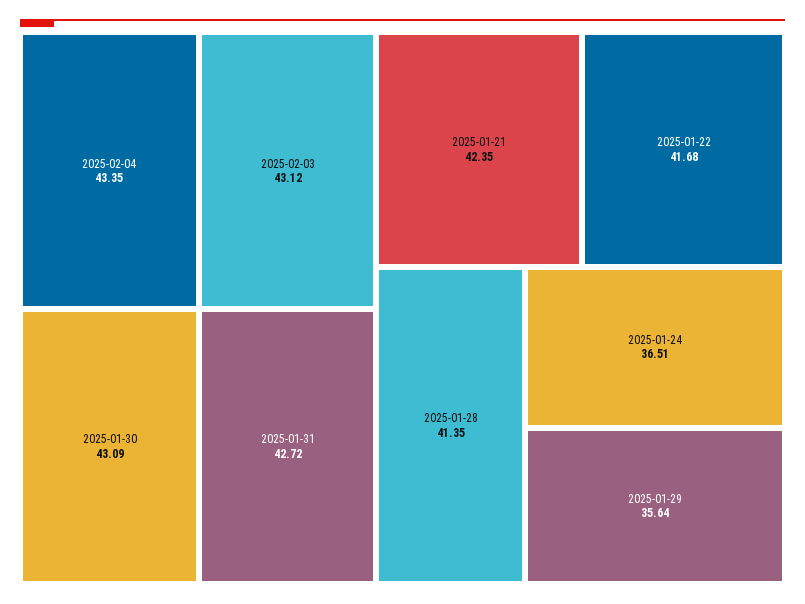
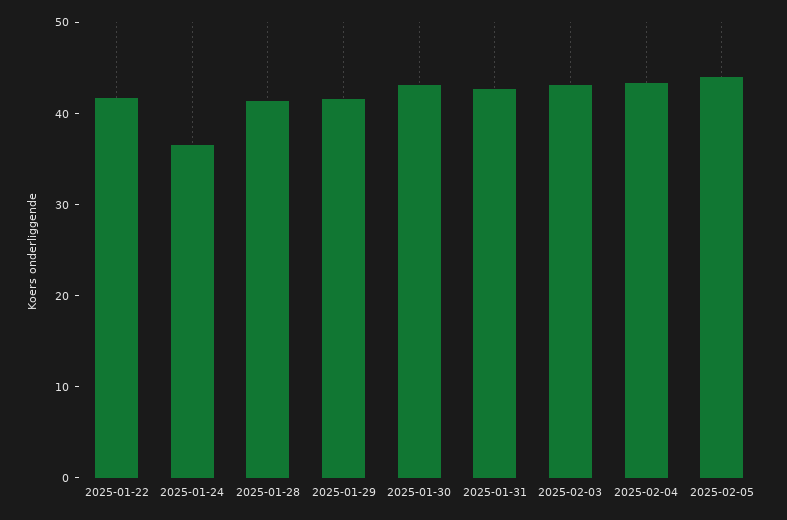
2025-01-21: 42.35 -> none
2025-01-29: 35.64 -> 42
2025-02-05: none -> 44

